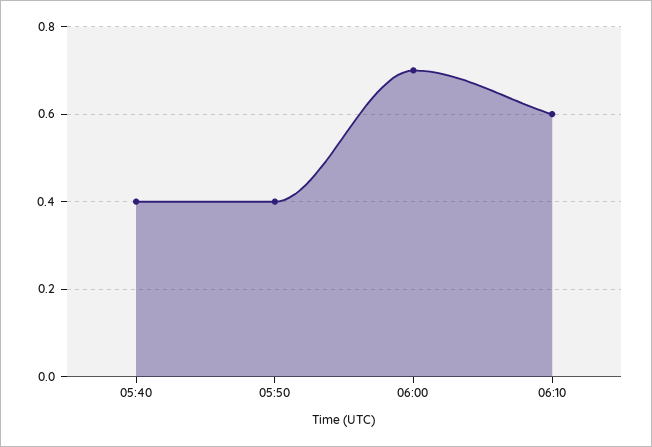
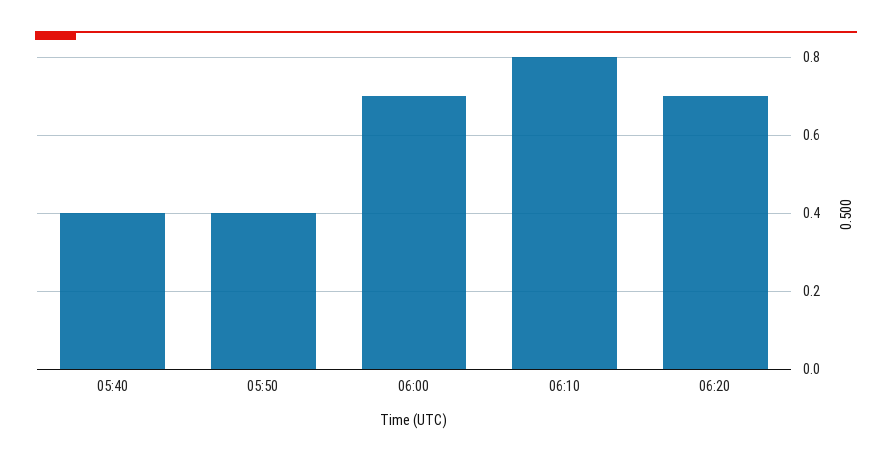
06:10: 0.6 -> 0.8
06:20: none -> 0.7

